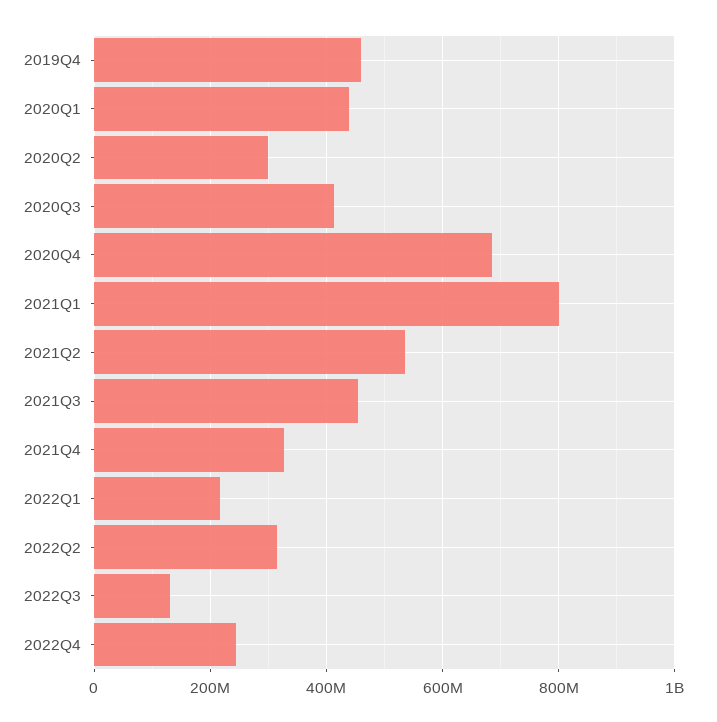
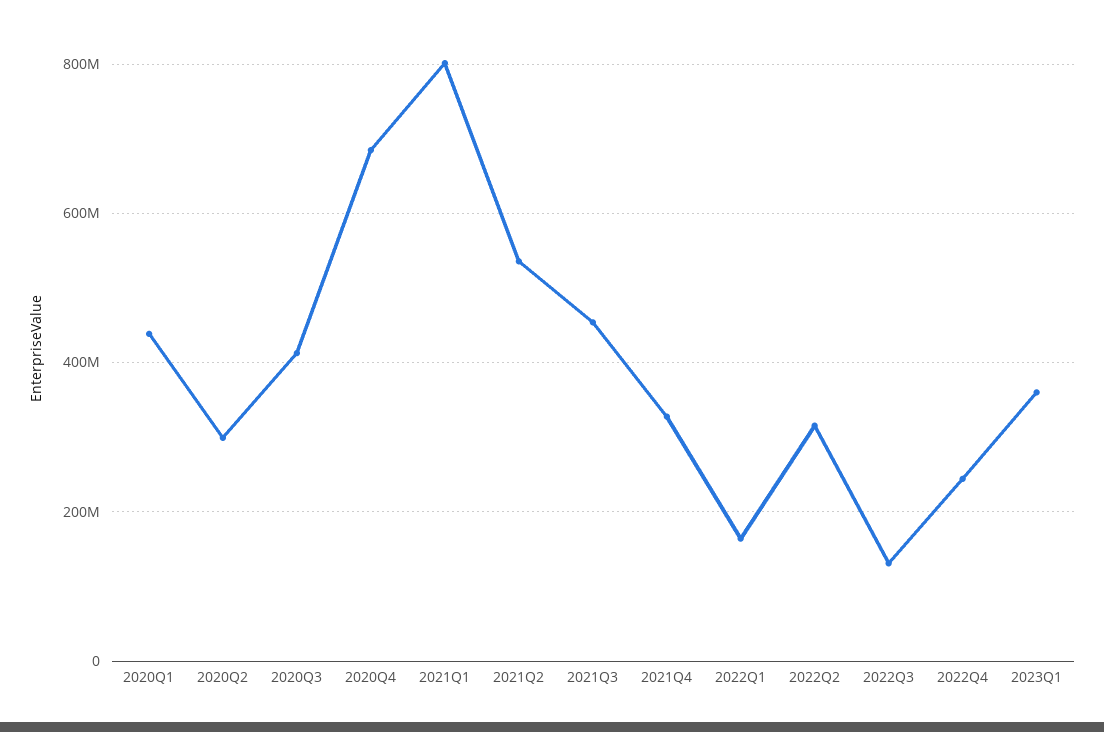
2019Q4: 460000000 -> none
2022Q1: 220000000 -> 160000000
2023Q1: none -> 360000000

